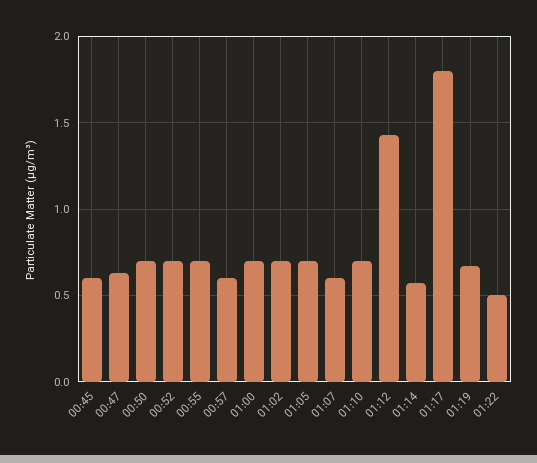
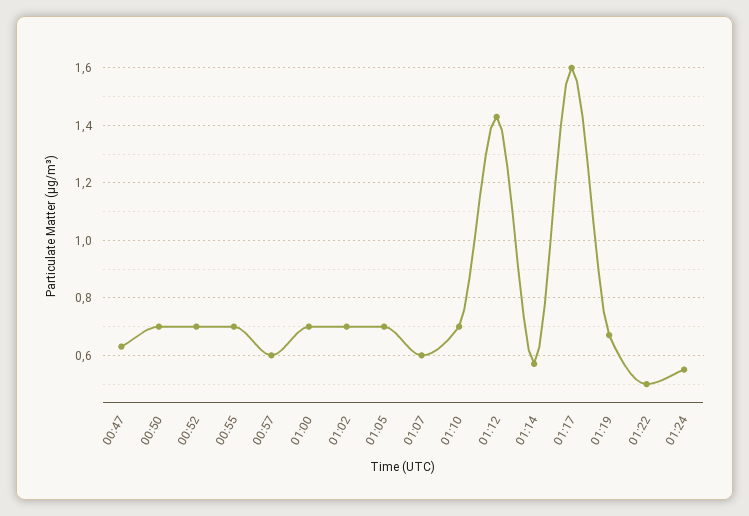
00:45: 0.6 -> none
01:17: 1.8 -> 1.6
01:24: none -> 0.55

